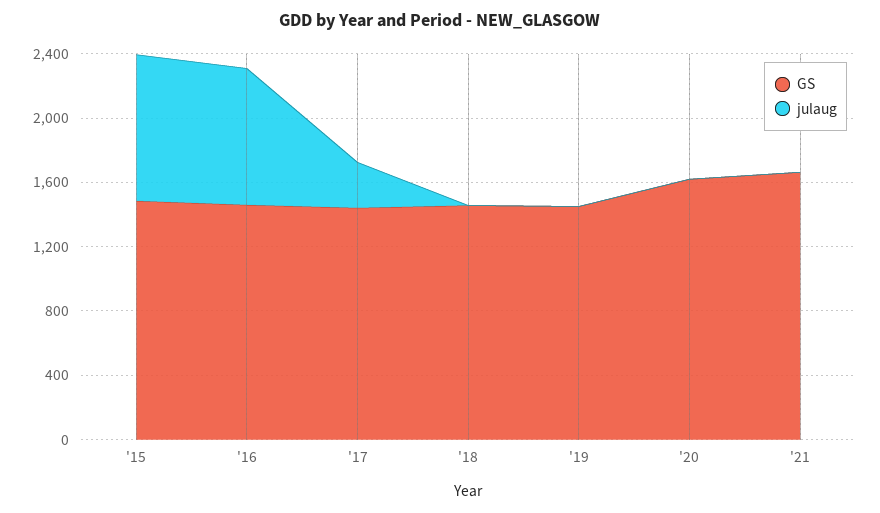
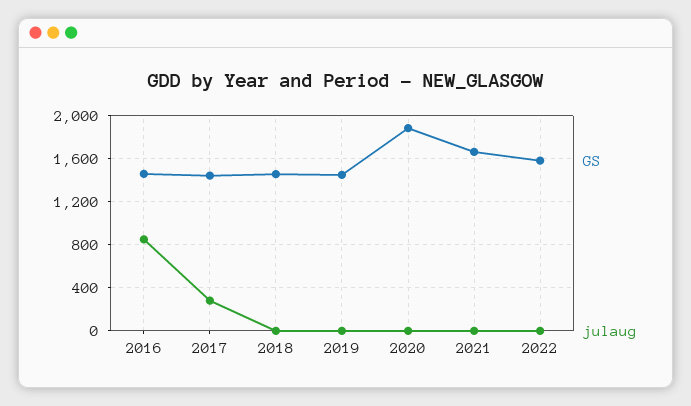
GS, '15: 1500 -> none
julaug, '15: 900 -> none
GS, '20: 1600 -> 1900
GS, 2022: none -> 1600
julaug, 2022: none -> 0

